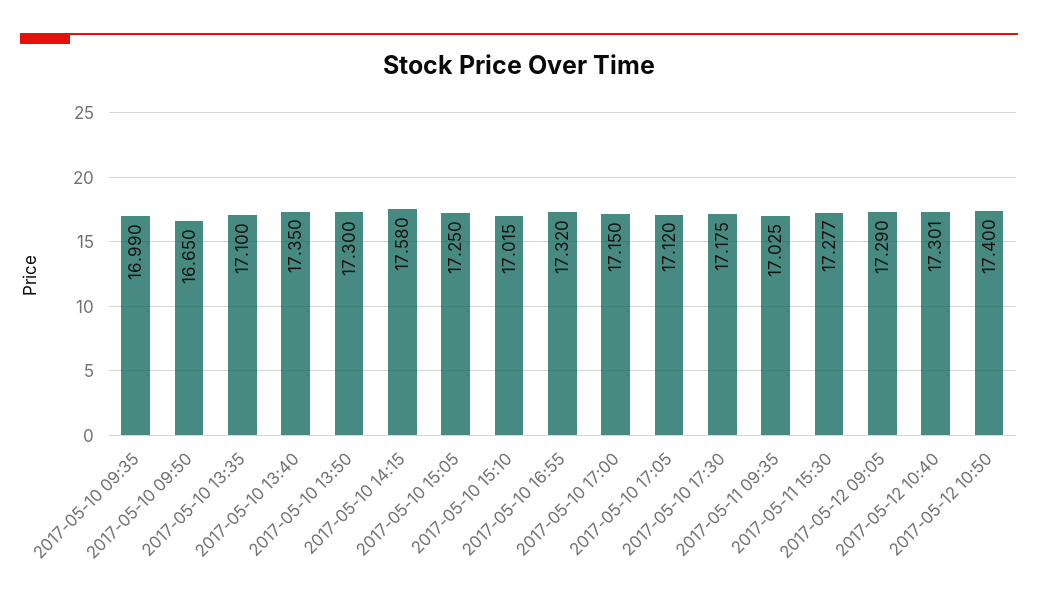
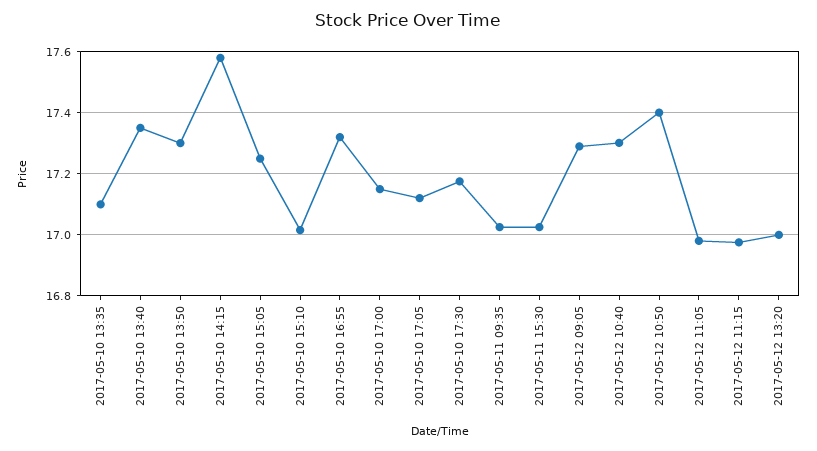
2017-05-10 09:35: 16.99 -> none
2017-05-10 09:50: 16.65 -> none
2017-05-11 15:30: 17.277 -> 17.02
2017-05-12 11:05: none -> 16.98
2017-05-12 11:15: none -> 16.98
2017-05-12 13:20: none -> 17

